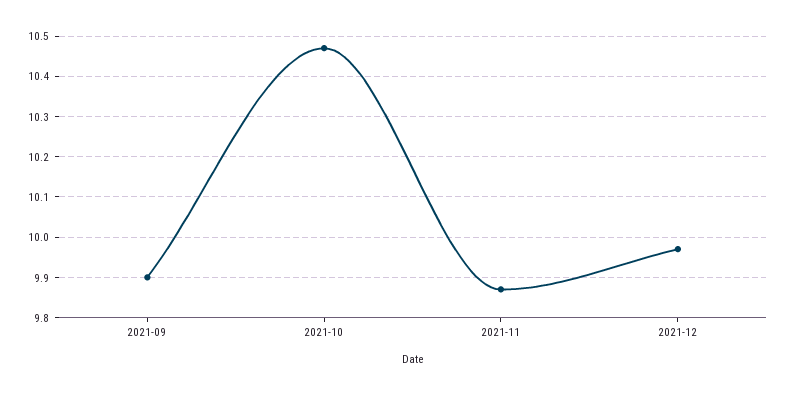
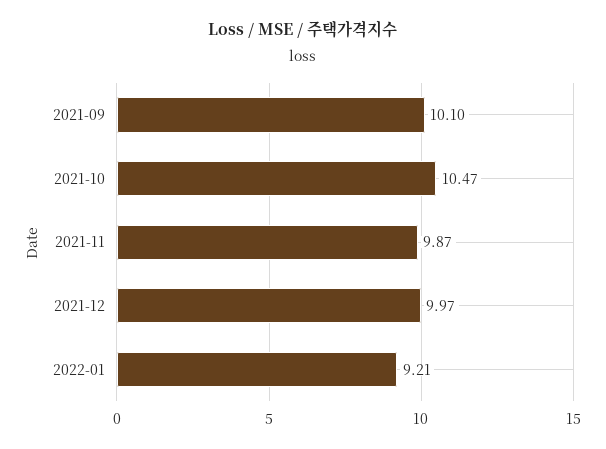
2021-09: 9.9 -> 10.1
2022-01: none -> 9.21

